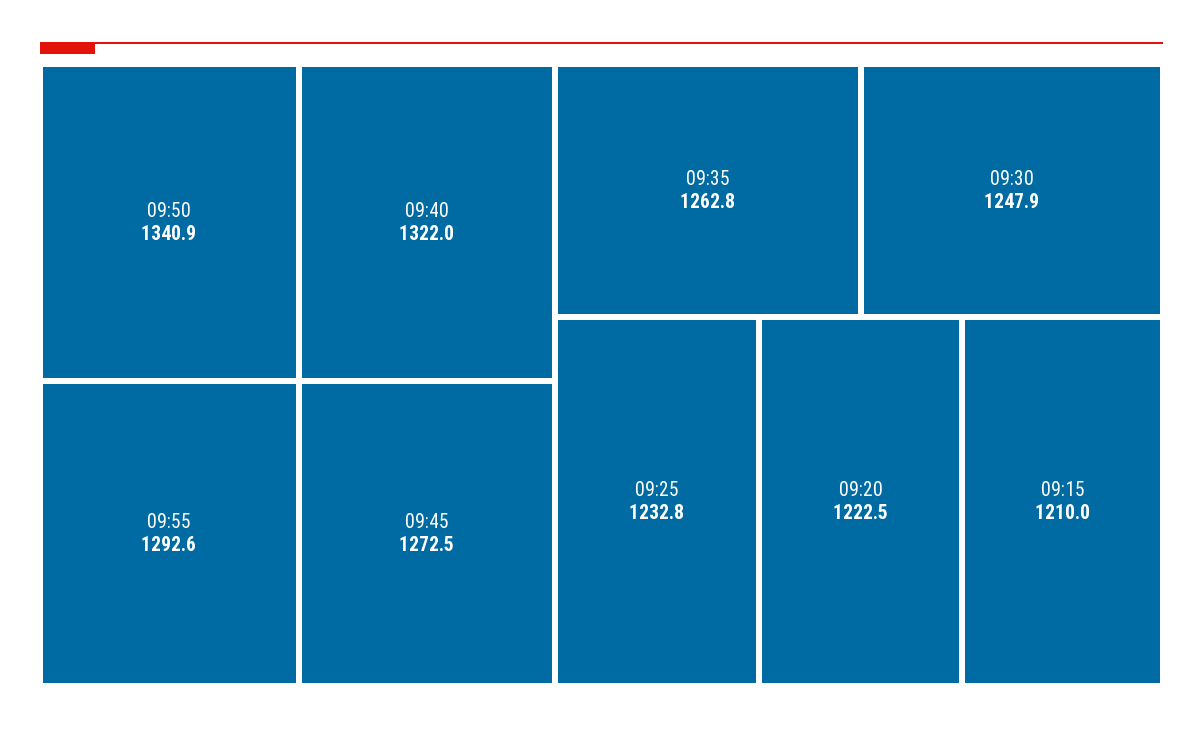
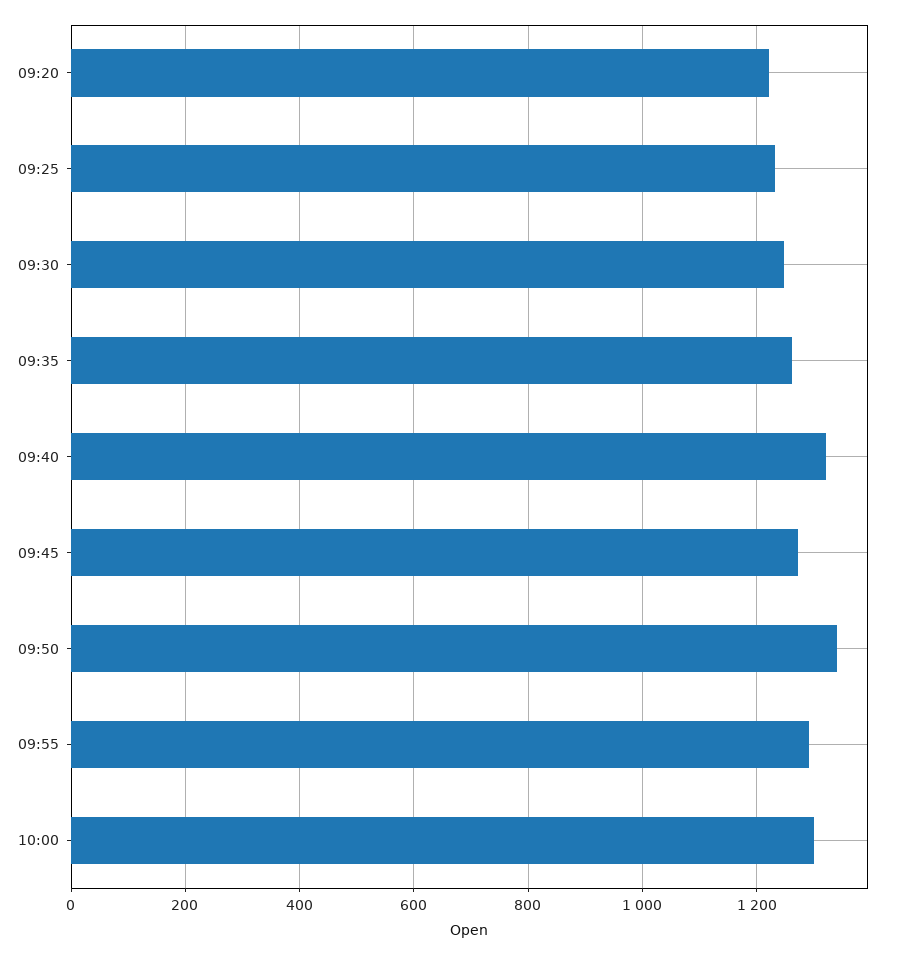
09:15: 1210 -> none
10:00: none -> 1300

